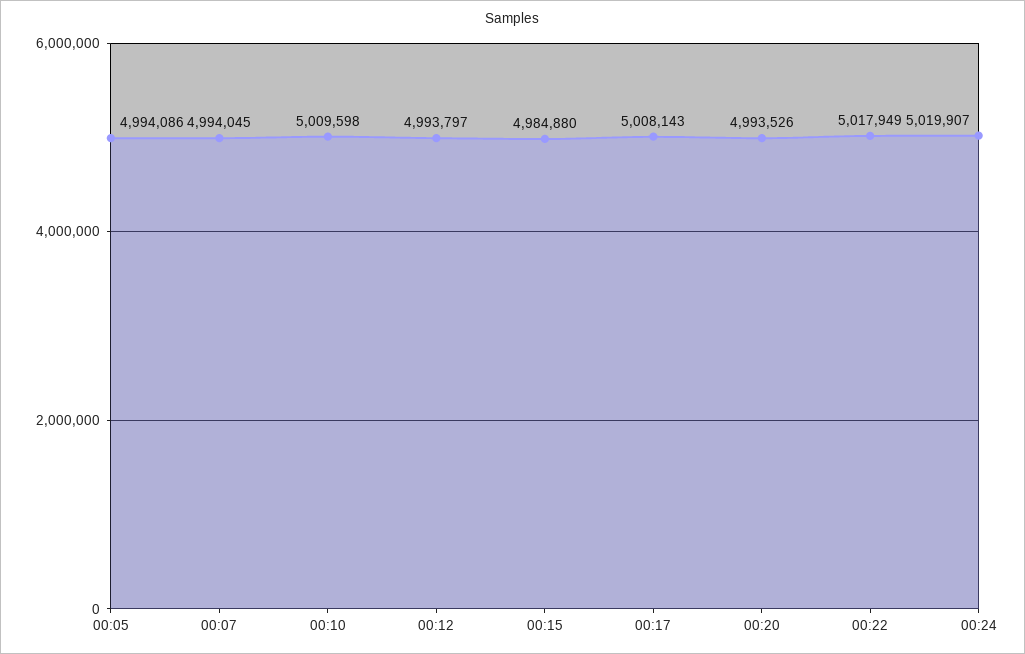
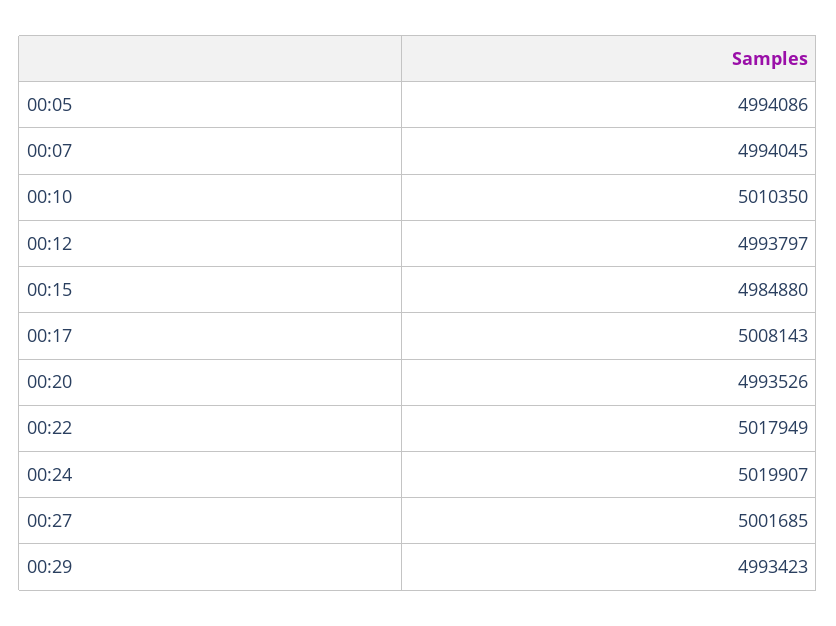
00:10: 5009598 -> 5010350
00:27: none -> 5001685
00:29: none -> 4993423

